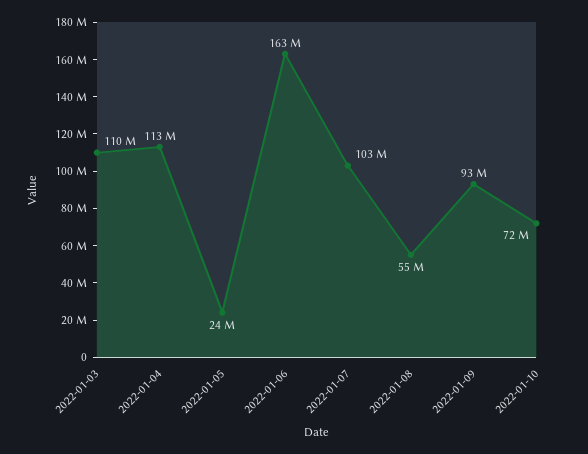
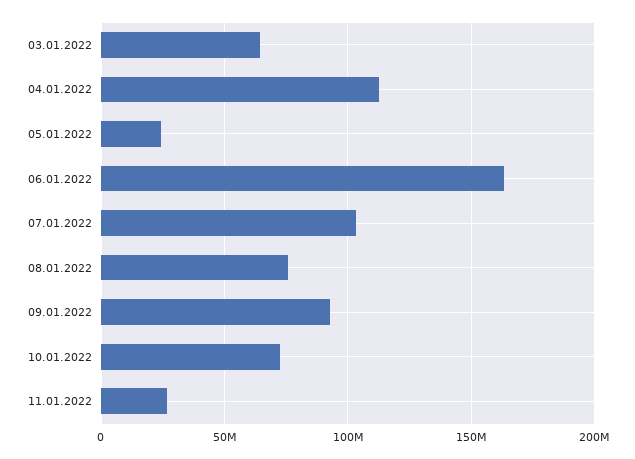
2022-01-03: 110000000 -> 65000000
2022-01-08: 55000000 -> 75000000
11.01.2022: none -> 25000000

